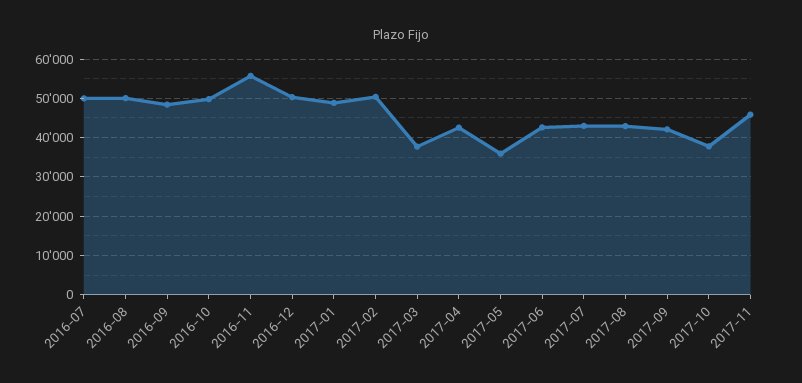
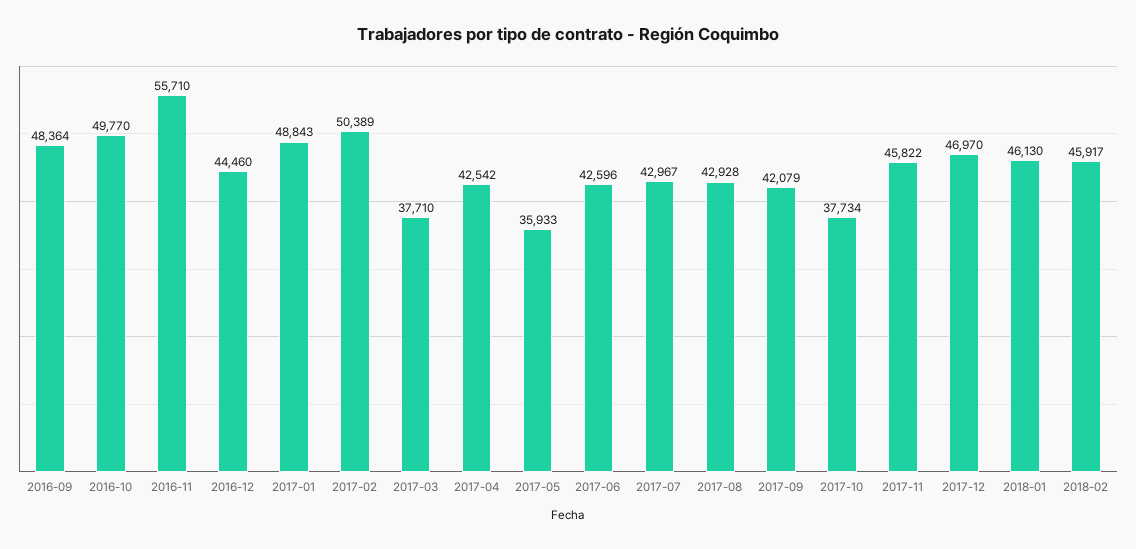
2016-07: 50000 -> none
2016-08: 50000 -> none
2016-12: 50000 -> 44460
2017-12: none -> 46970
2018-01: none -> 46130
2018-02: none -> 45917

